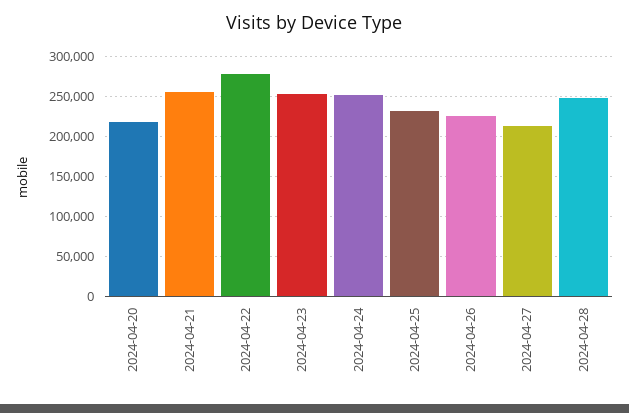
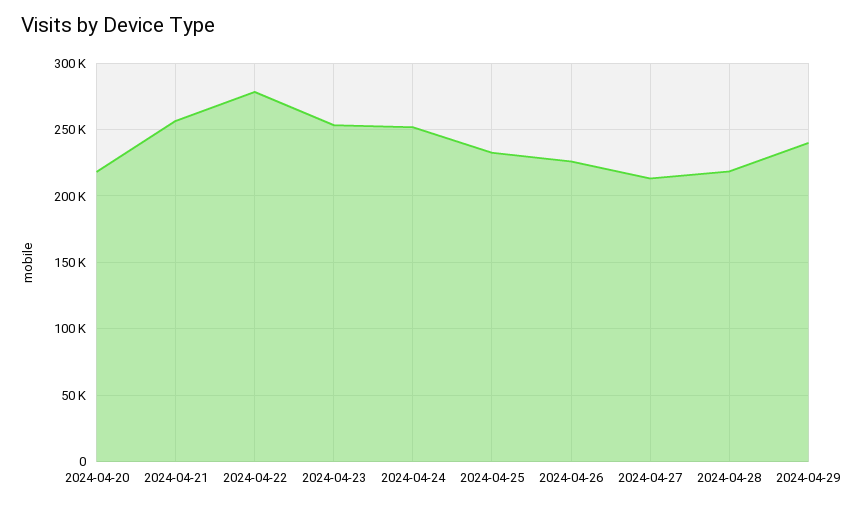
2024-04-28: 250000 -> 220000
2024-04-29: none -> 240000

